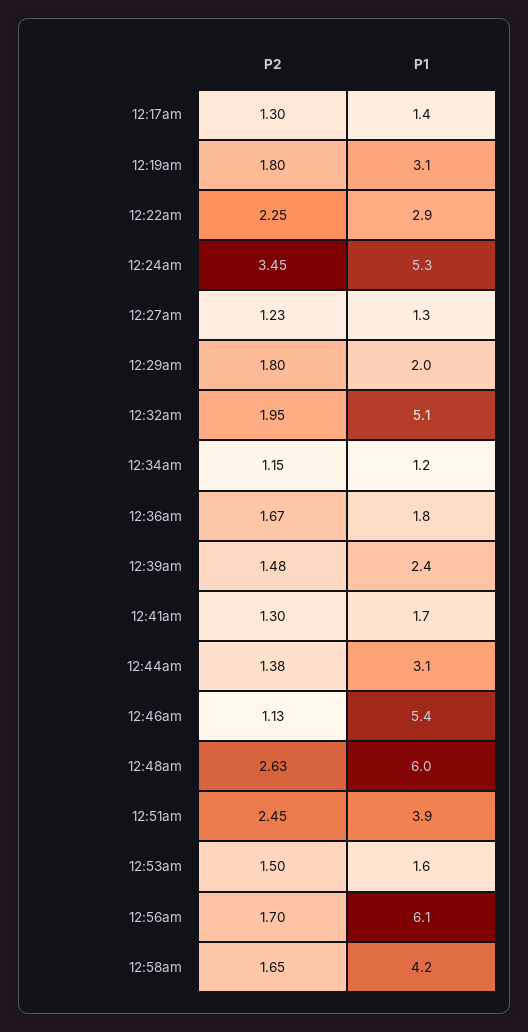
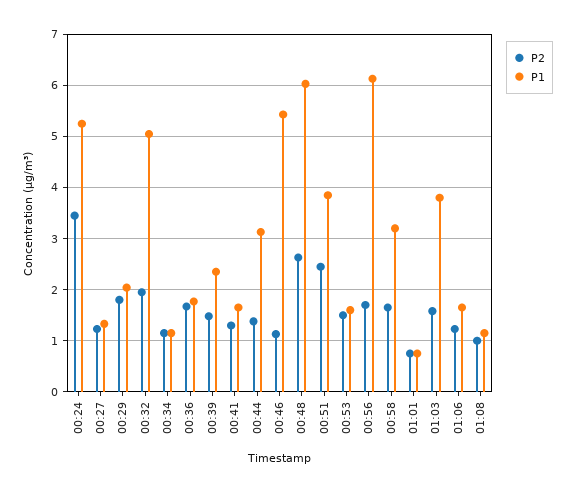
P2, 12:17am: 1.3 -> none
P1, 12:17am: 1.4 -> none
P2, 12:19am: 1.8 -> none
P1, 12:19am: 3.1 -> none
P2, 12:22am: 2.25 -> none
P1, 12:22am: 2.9 -> none
P1, 12:58am: 4.2 -> 3.2
P2, 01:01: none -> 0.8
P1, 01:01: none -> 0.8
P2, 01:03: none -> 1.6
P1, 01:03: none -> 3.8
P2, 01:06: none -> 1.2
P1, 01:06: none -> 1.6
P2, 01:08: none -> 1
P1, 01:08: none -> 1.2

